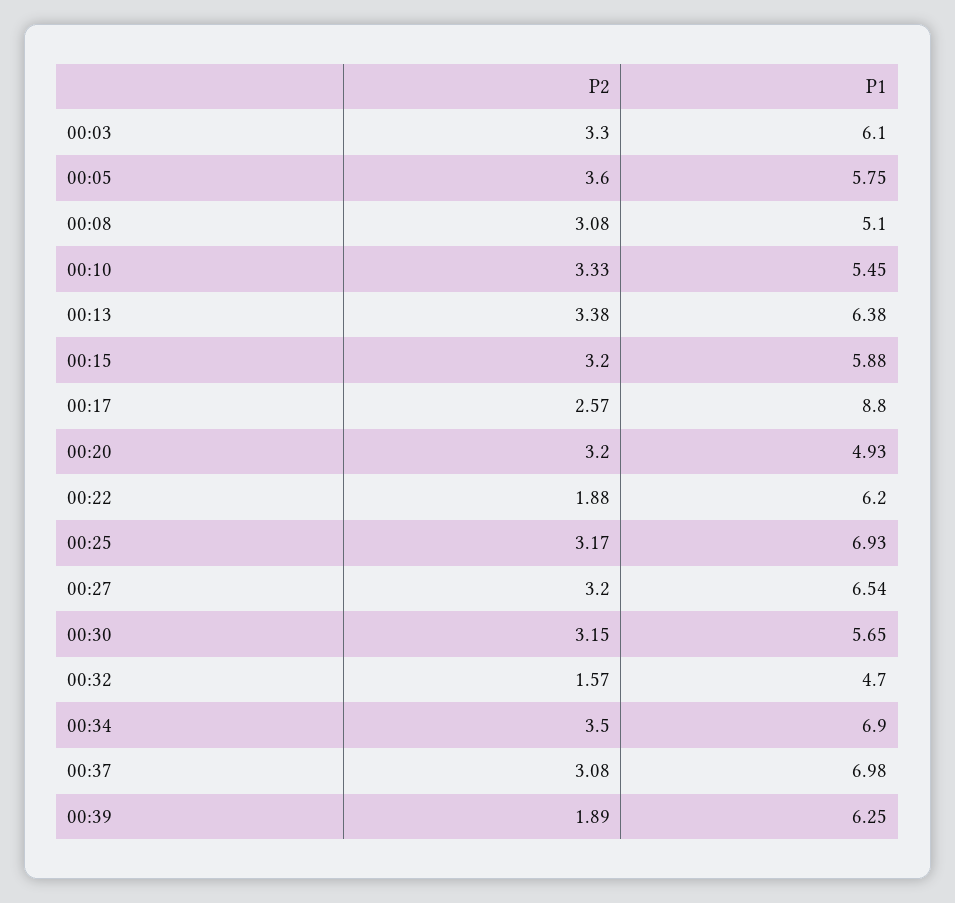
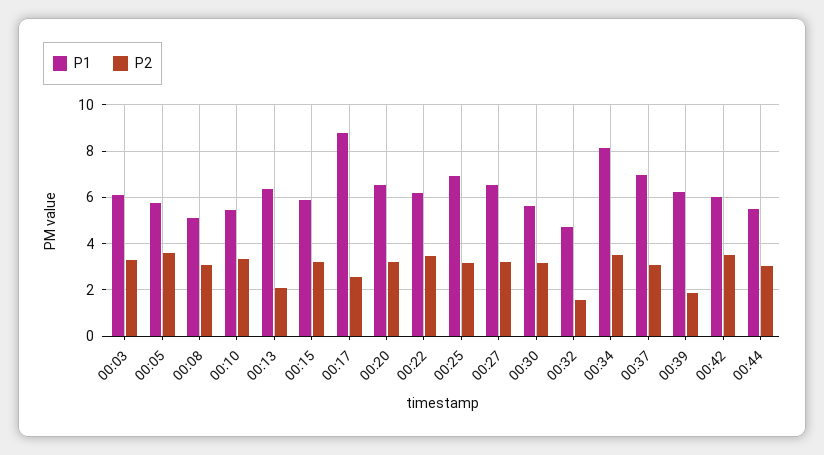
P2, 00:13: 3.38 -> 2
P1, 00:20: 4.93 -> 6.5
P2, 00:22: 1.88 -> 3.5
P1, 00:34: 6.9 -> 8
P1, 00:42: none -> 6
P2, 00:42: none -> 3.5
P1, 00:44: none -> 5.5
P2, 00:44: none -> 3

